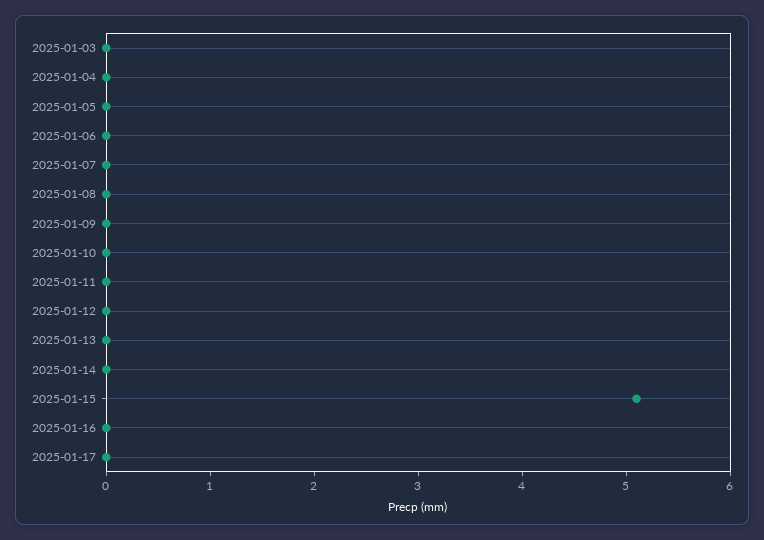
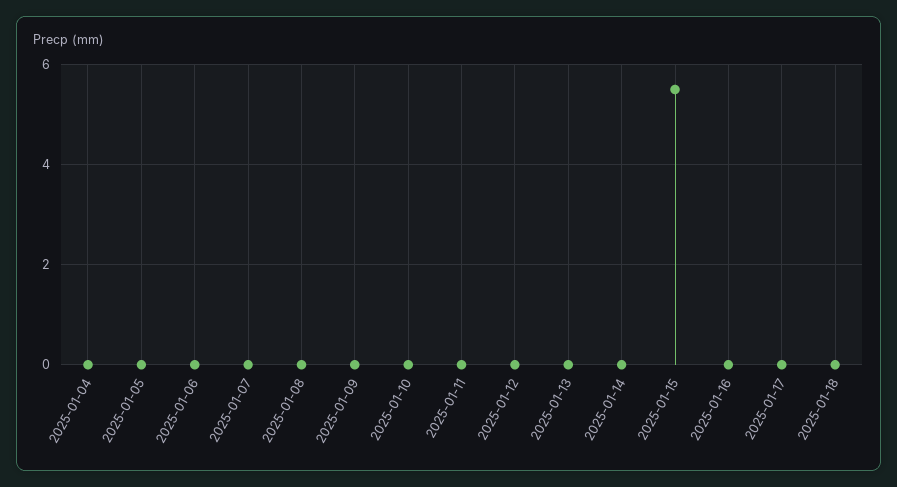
2025-01-03: 0 -> none
2025-01-15: 5.1 -> 5.5
2025-01-18: none -> 0

